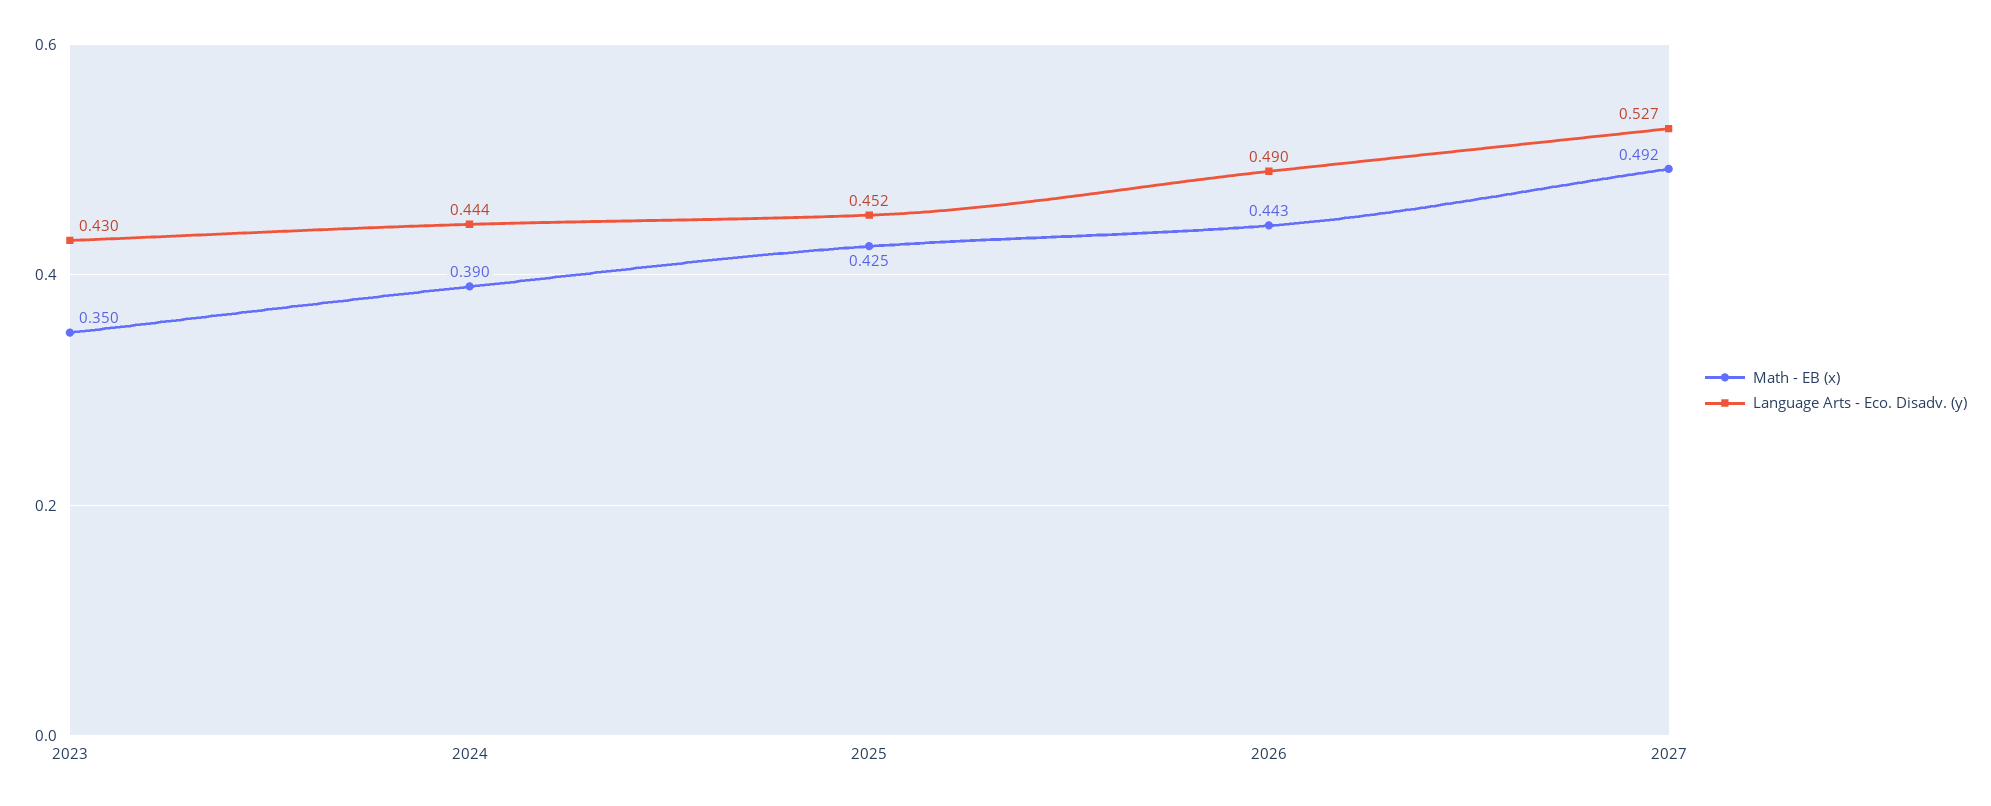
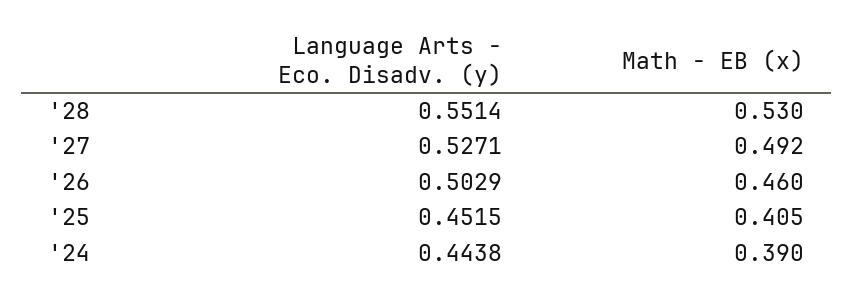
Math - EB (x), 2023: 0.35 -> none
Language Arts - Eco. Disadv. (y), 2023: 0.43 -> none
Math - EB (x), 2025: 0.425 -> 0.405
Math - EB (x), 2026: 0.443 -> 0.46
Language Arts - Eco. Disadv. (y), 2026: 0.49 -> 0.5029
Language Arts - Eco. Disadv. (y), '28: none -> 0.5514
Math - EB (x), '28: none -> 0.53

